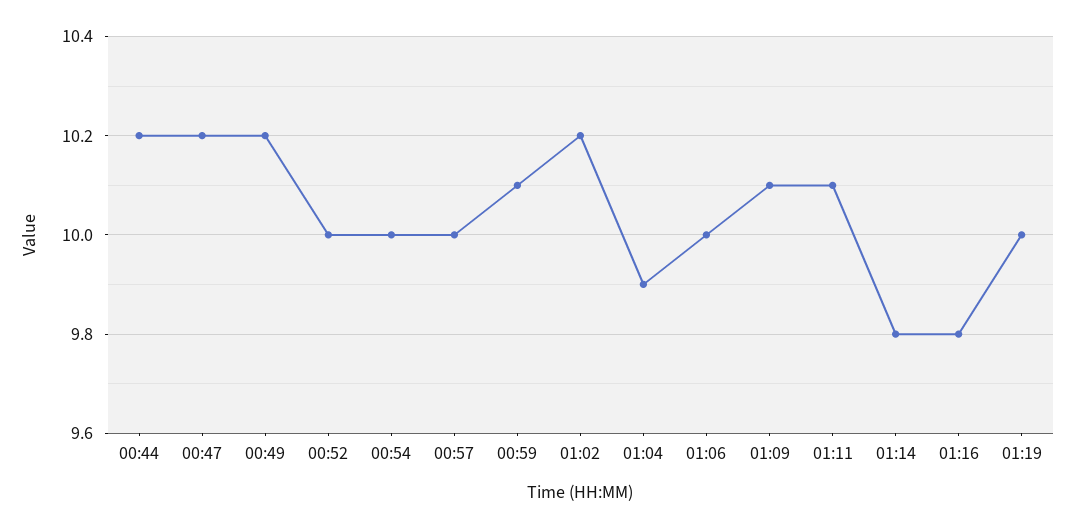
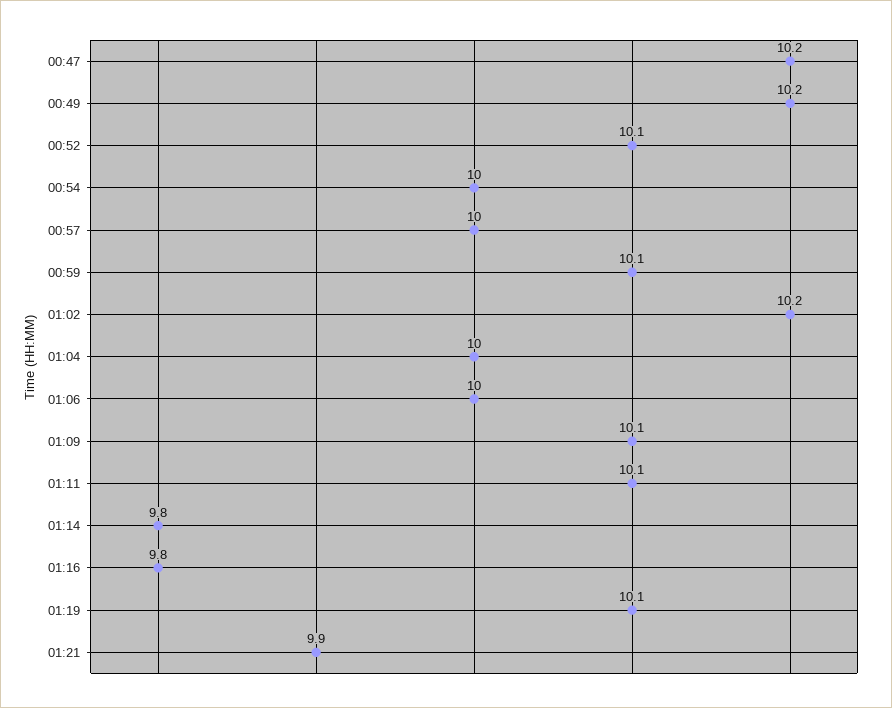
00:44: 10.2 -> none
00:52: 10 -> 10.1
01:04: 9.9 -> 10
01:19: 10 -> 10.1
01:21: none -> 9.9

